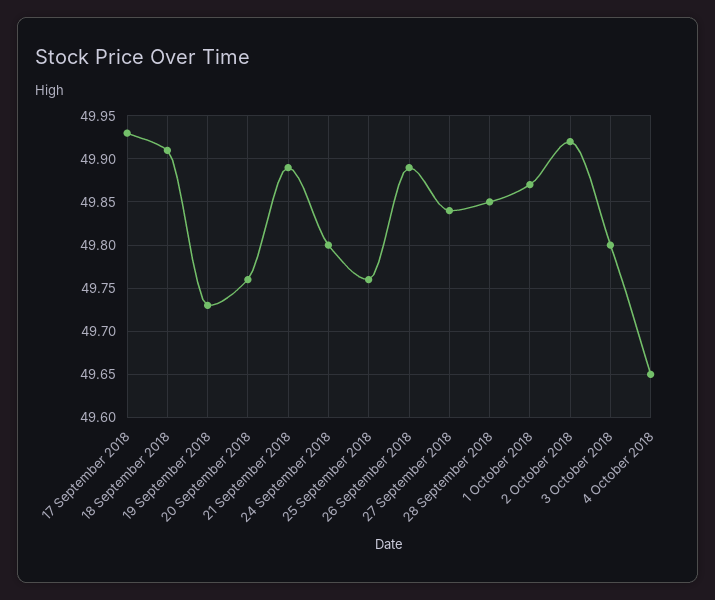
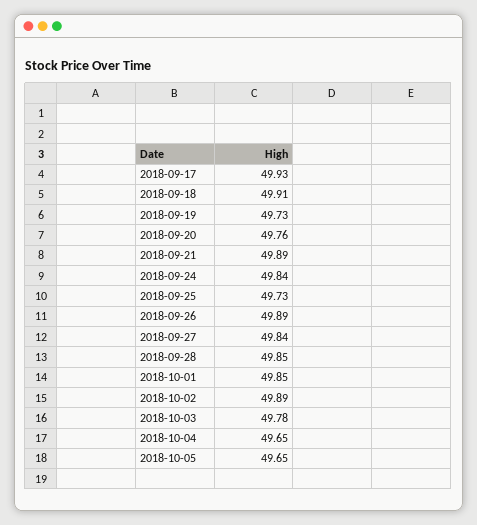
24 September 2018: 49.8 -> 49.84
25 September 2018: 49.76 -> 49.73
1 October 2018: 49.87 -> 49.85
2 October 2018: 49.92 -> 49.89
3 October 2018: 49.8 -> 49.78
2018-10-05: none -> 49.65

